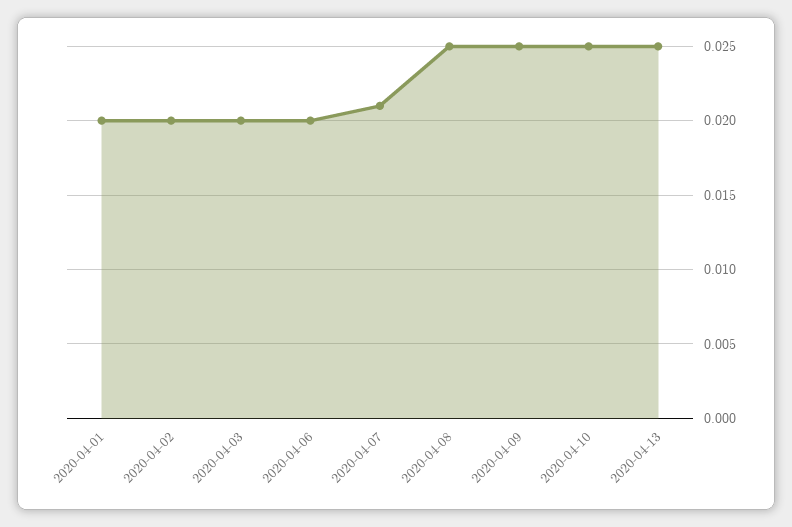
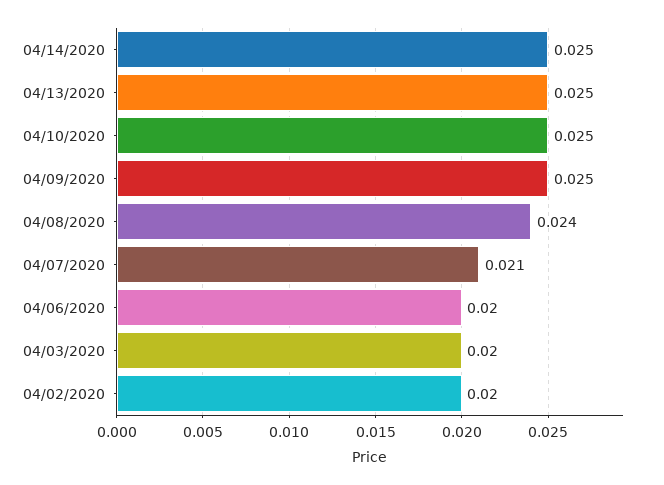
2020-04-01: 0.02 -> none
2020-04-08: 0.025 -> 0.024
04/14/2020: none -> 0.025

